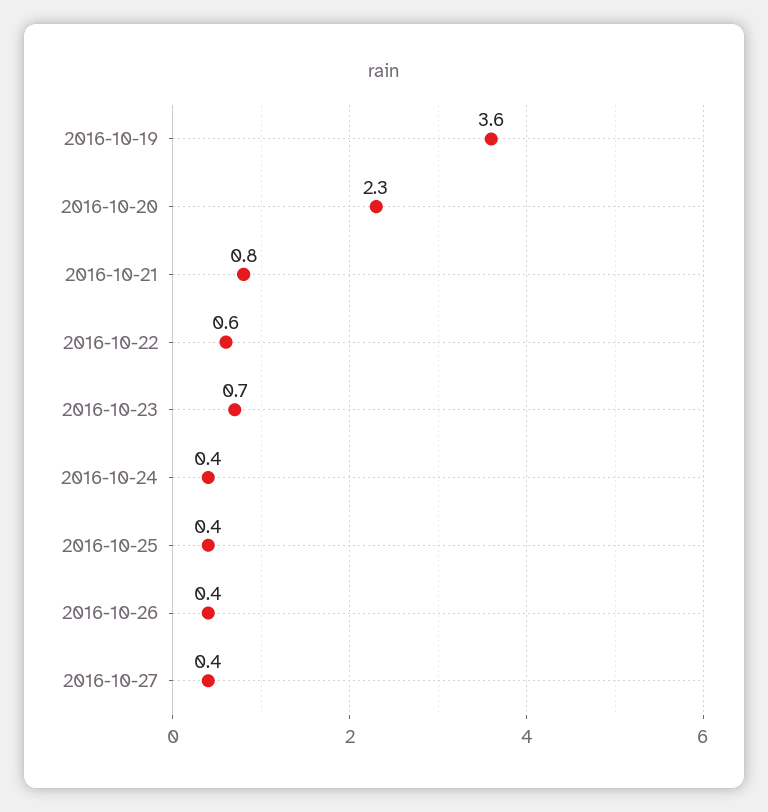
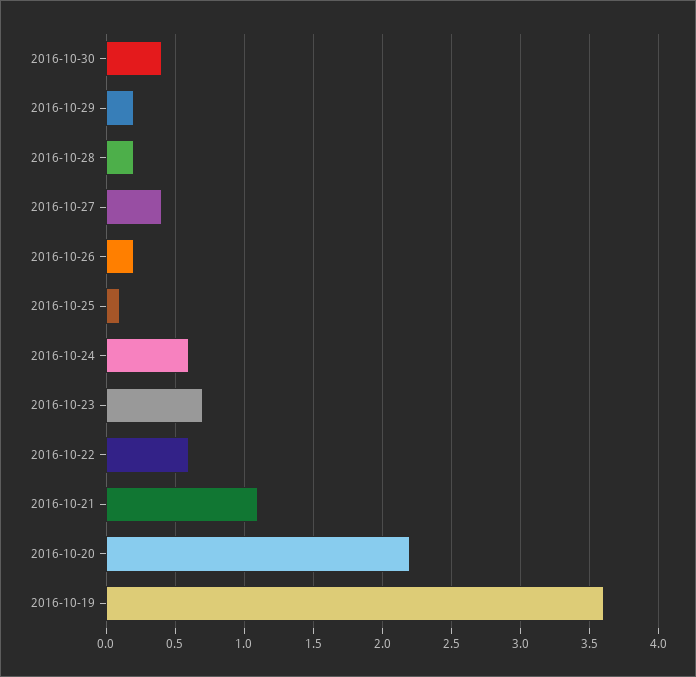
2016-10-20: 2.3 -> 2.2
2016-10-21: 0.8 -> 1.1
2016-10-24: 0.4 -> 0.6
2016-10-25: 0.4 -> 0.1
2016-10-26: 0.4 -> 0.2
2016-10-30: none -> 0.4
2016-10-29: none -> 0.2
2016-10-28: none -> 0.2

